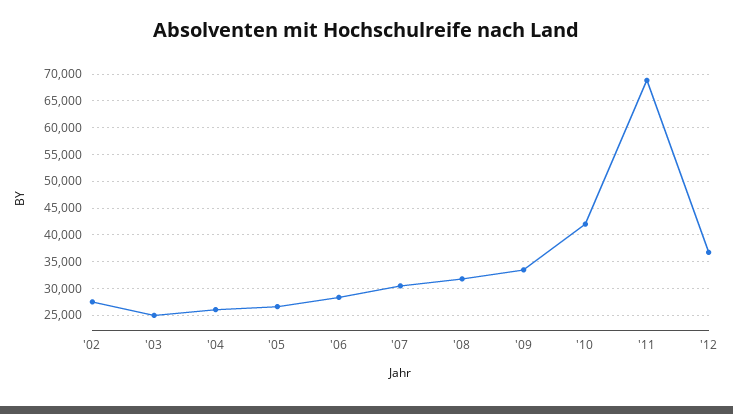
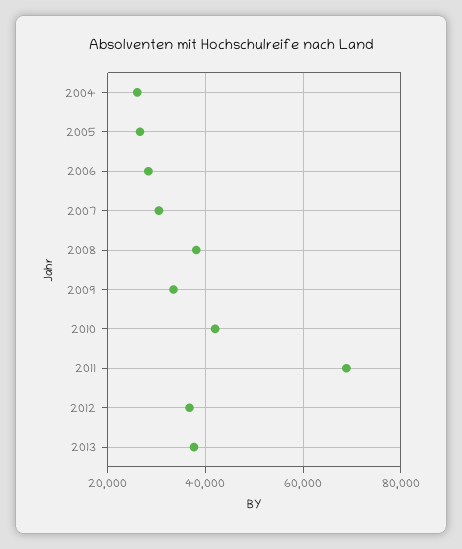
'02: 27500 -> none
'03: 25000 -> none
'08: 32500 -> 38000
2013: none -> 38000

